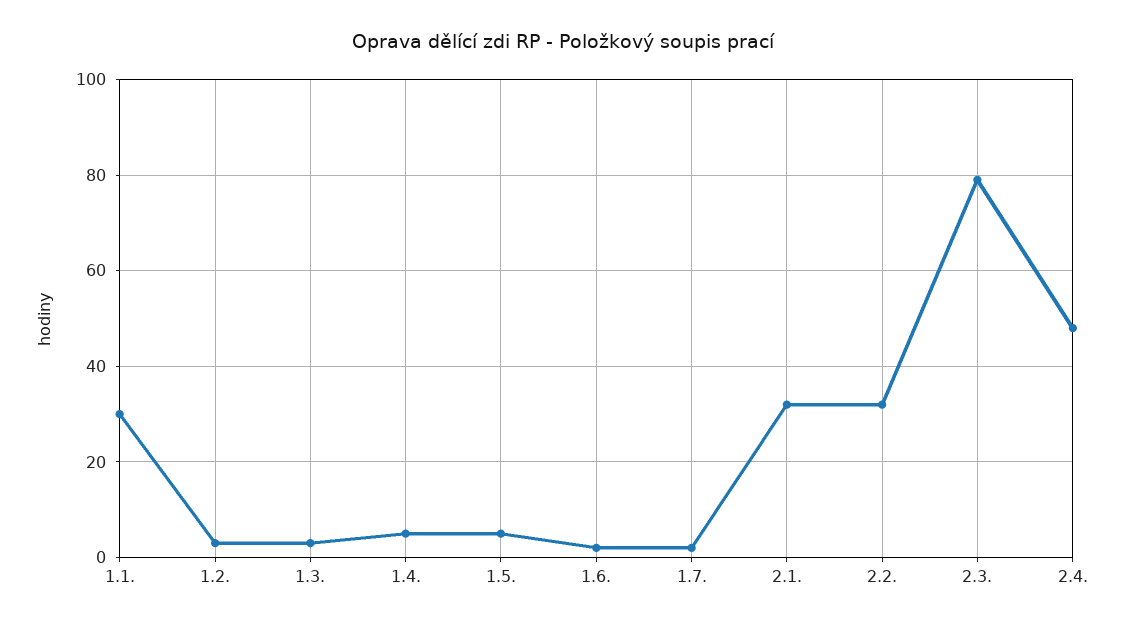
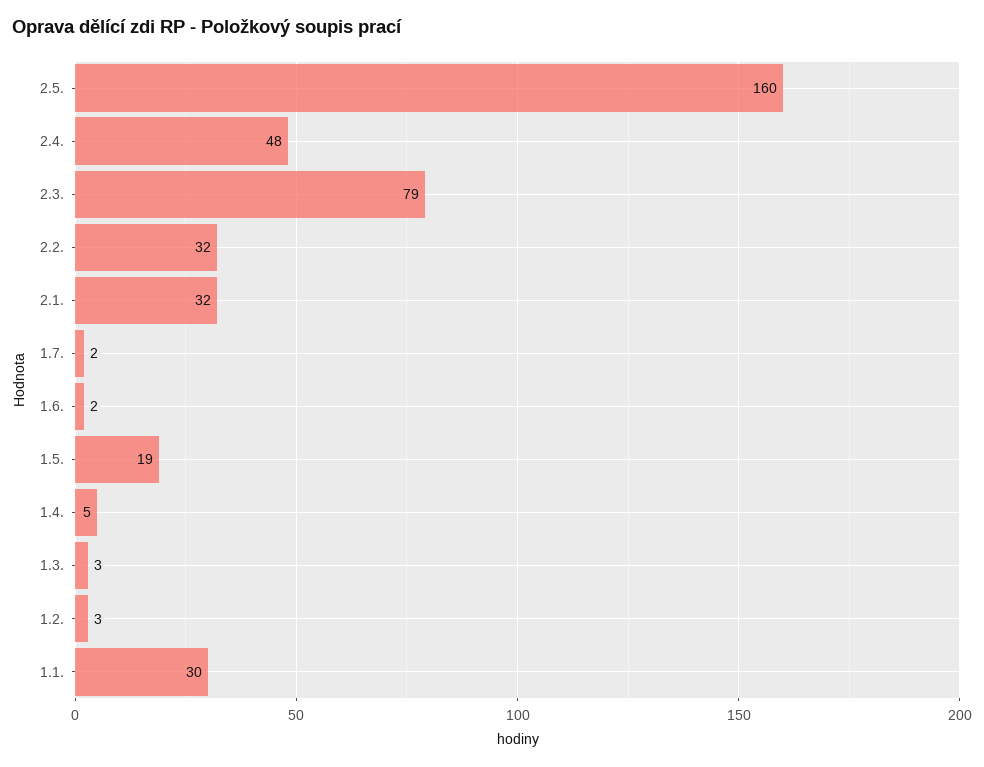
1.5.: 5 -> 19
2.5.: none -> 160

